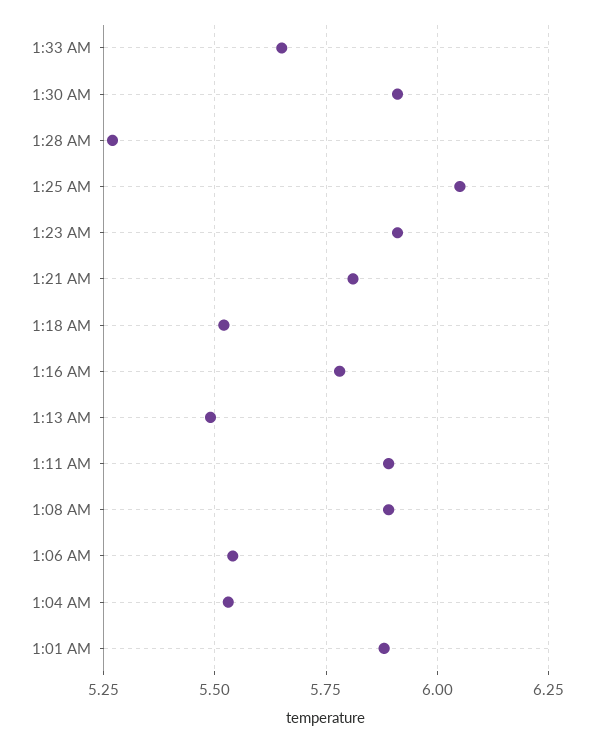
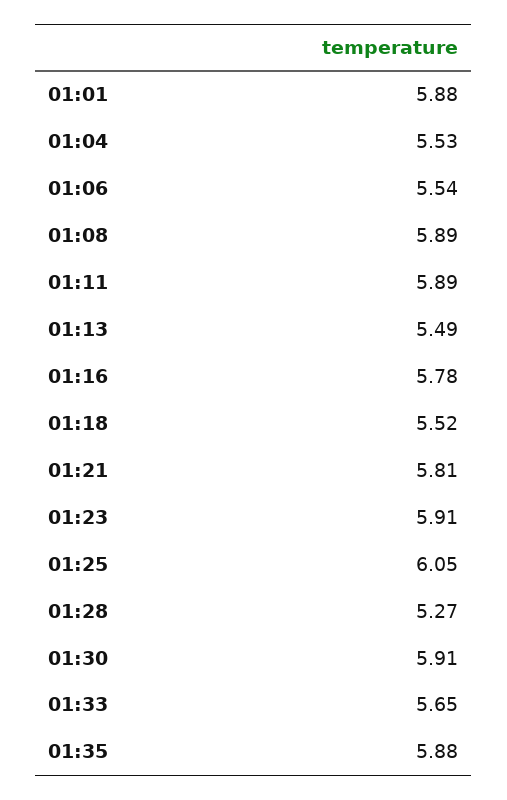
01:35: none -> 5.88

